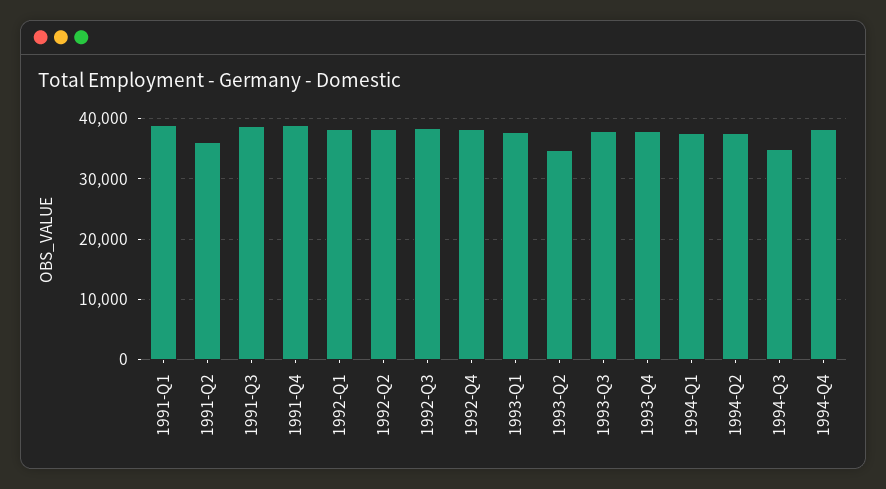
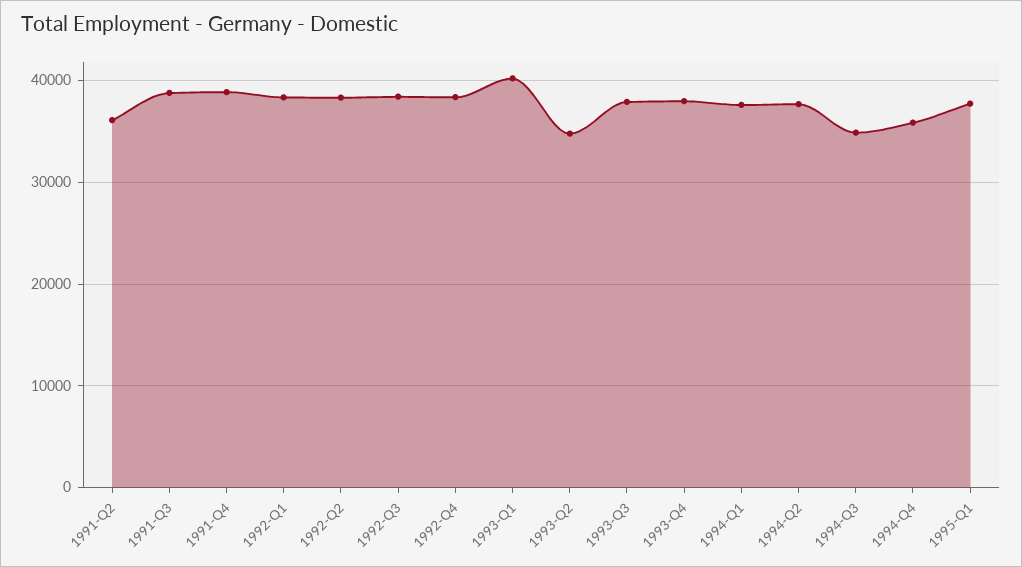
1991-Q1: 39000 -> none
1993-Q1: 38000 -> 40000
1994-Q4: 38000 -> 36000
1995-Q1: none -> 38000

